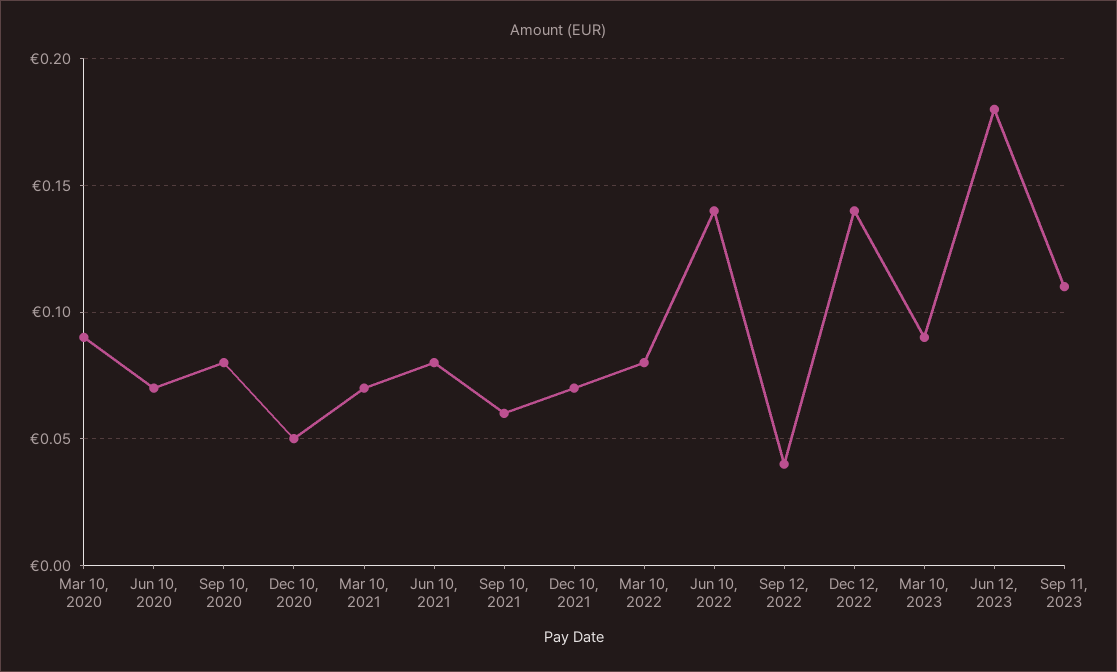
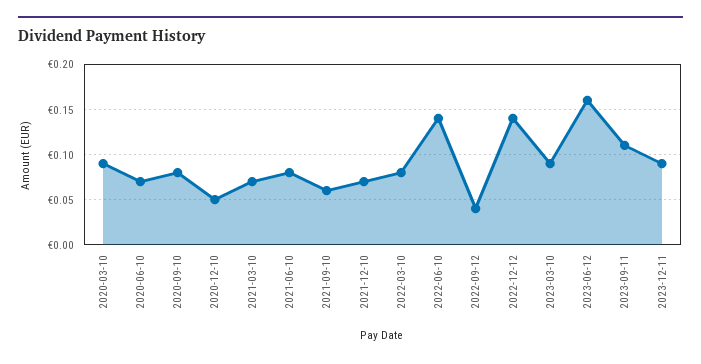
Jun 12, 2023: 0.18 -> 0.16
2023-12-11: none -> 0.09

